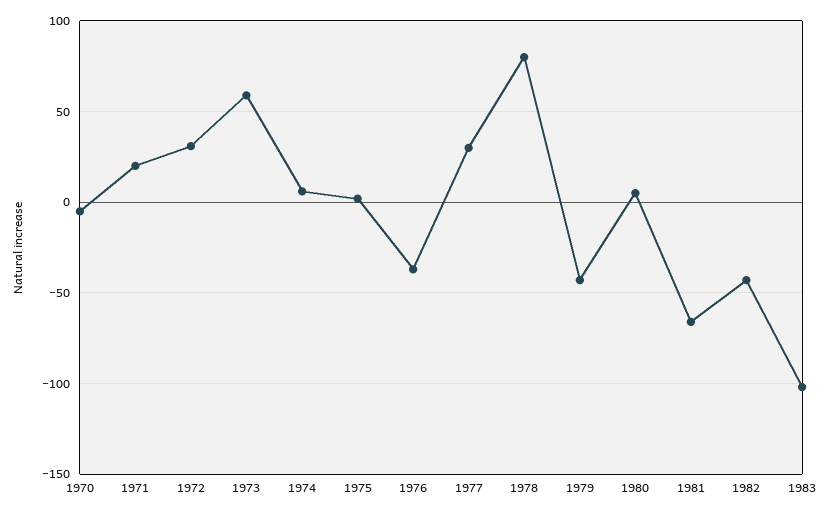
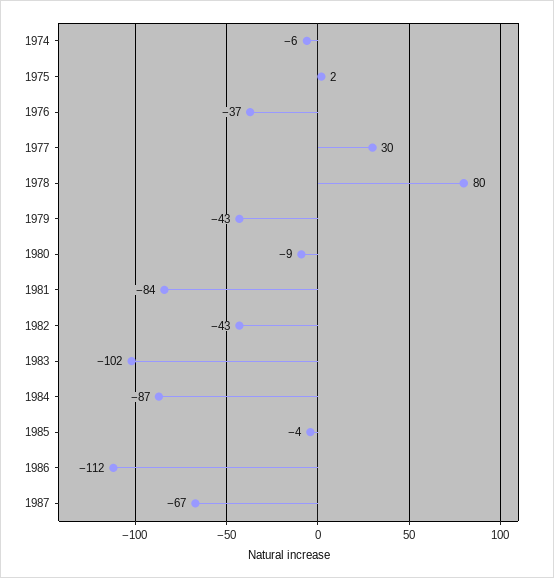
1970: -5 -> none
1971: 20 -> none
1972: 30 -> none
1973: 60 -> none
1974: 5 -> -6
1980: 5 -> -9
1981: -65 -> -84
1984: none -> -87
1985: none -> -4
1986: none -> -112
1987: none -> -67

